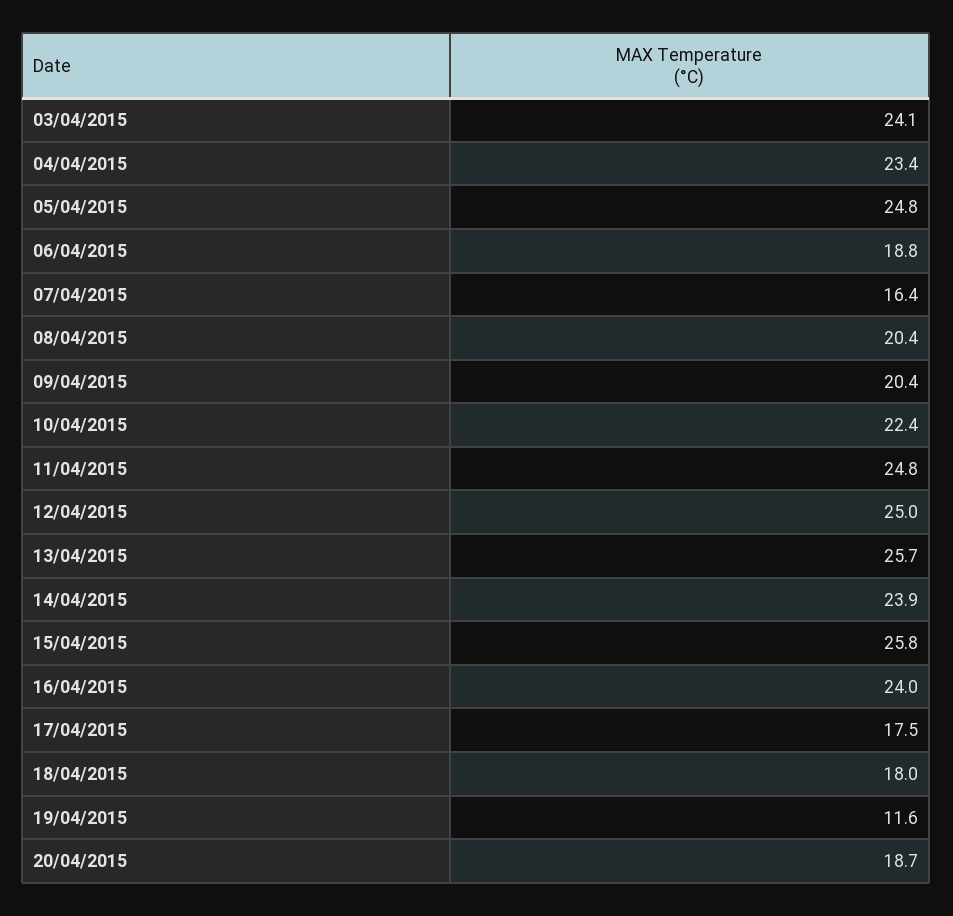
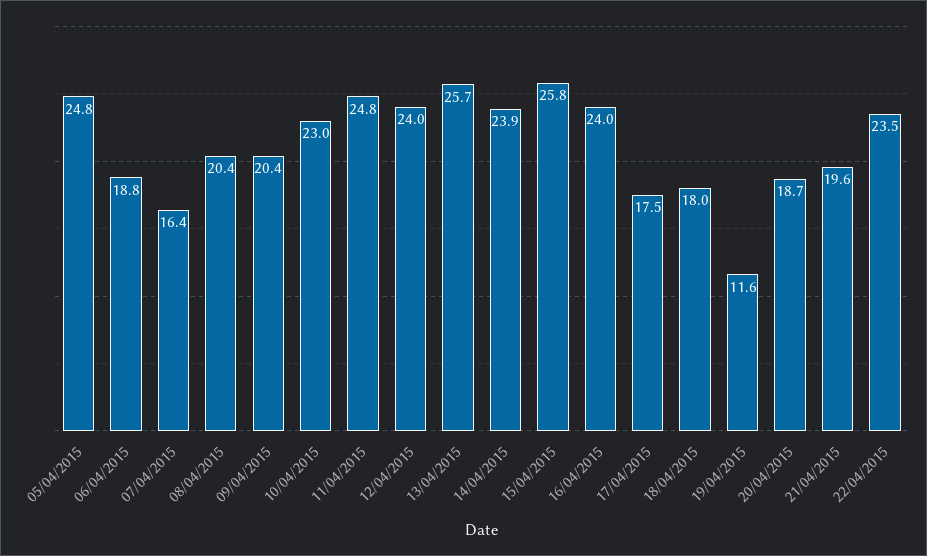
03/04/2015: 24.1 -> none
04/04/2015: 23.4 -> none
10/04/2015: 22.4 -> 23
12/04/2015: 25 -> 24
21/04/2015: none -> 19.6
22/04/2015: none -> 23.5

